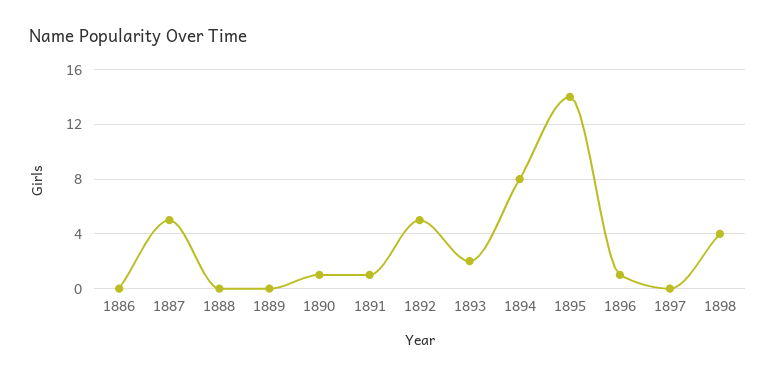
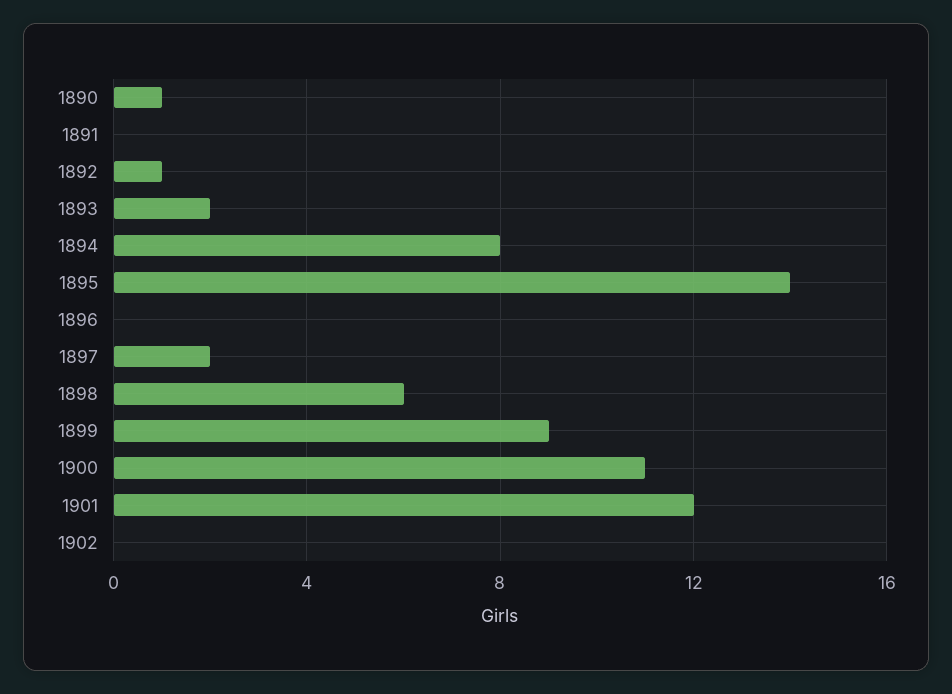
1886: 0 -> none
1887: 5 -> none
1888: 0 -> none
1889: 0 -> none
1891: 1 -> 0
1892: 5 -> 1
1896: 1 -> 0
1897: 0 -> 2
1898: 4 -> 6
1899: none -> 9
1900: none -> 11
1901: none -> 12
1902: none -> 0

